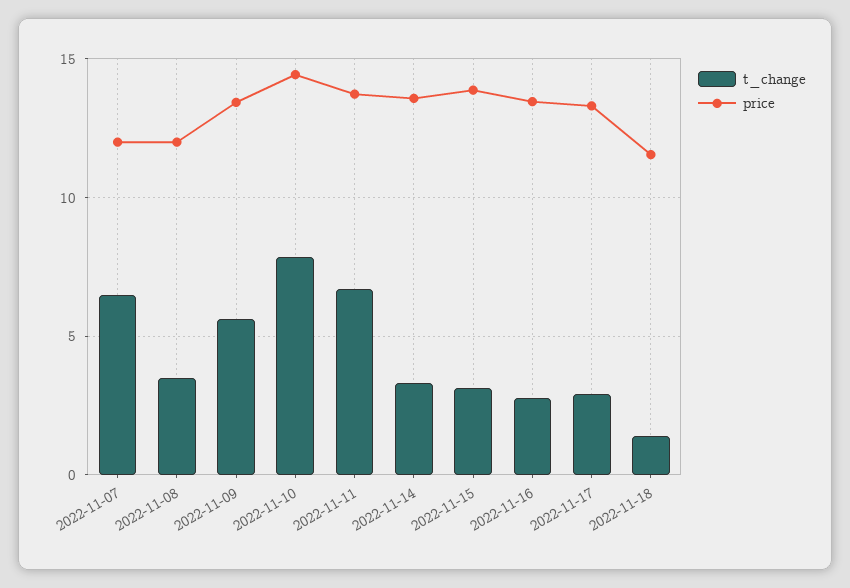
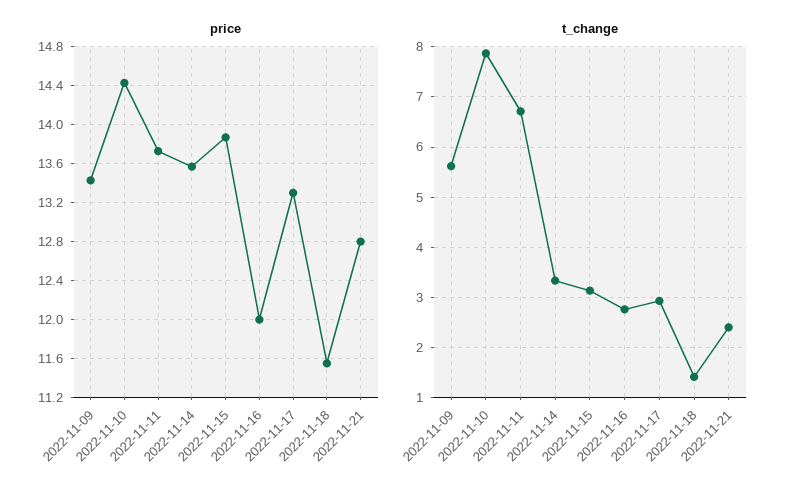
t_change, 2022-11-07: 6.5 -> none
price, 2022-11-07: 12 -> none
t_change, 2022-11-08: 3.5 -> none
price, 2022-11-08: 12 -> none
price, 2022-11-16: 13.5 -> 12
price, 2022-11-21: none -> 12.8
t_change, 2022-11-21: none -> 2.4

